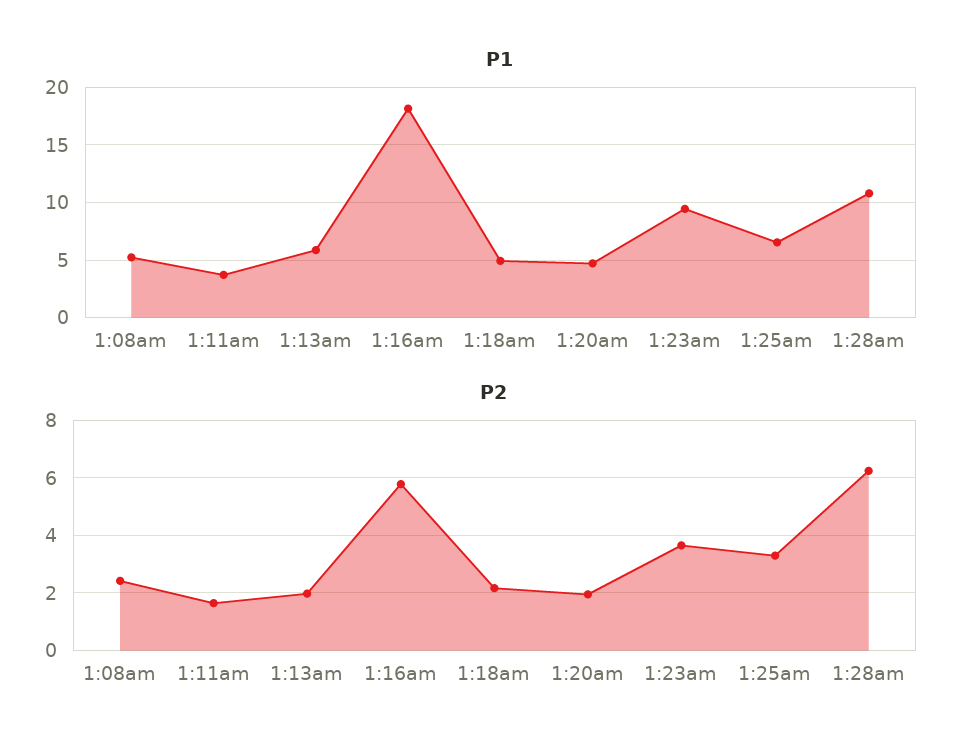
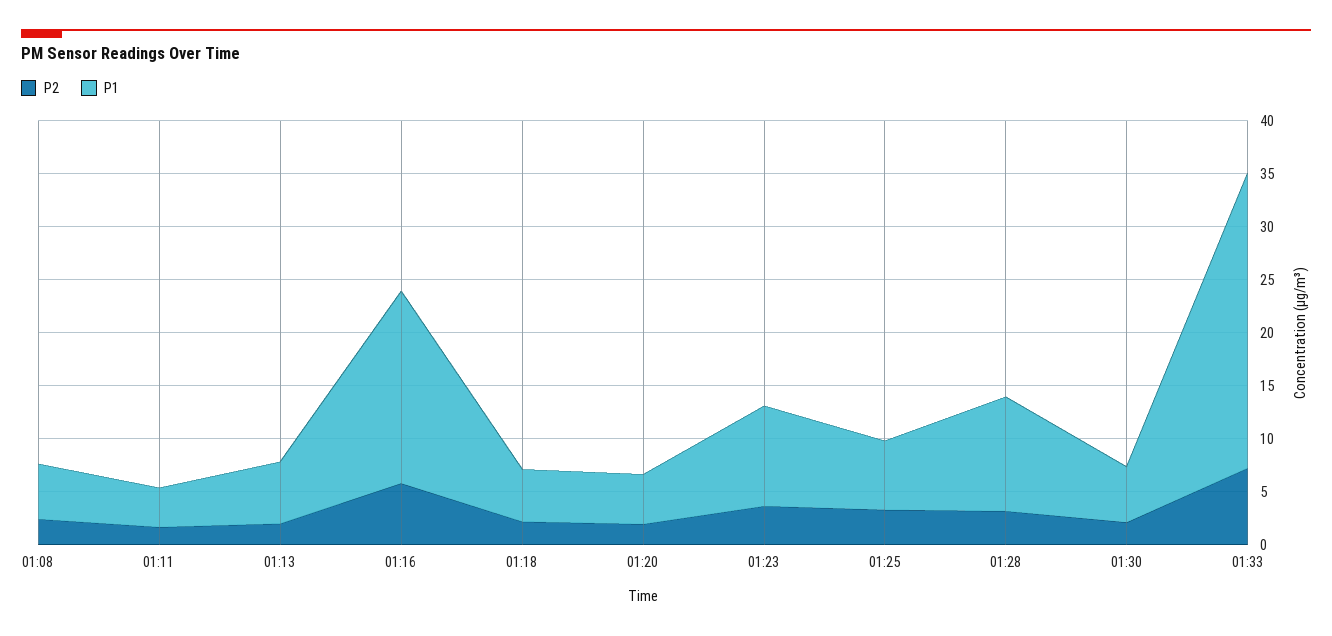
P2, 1:28am: 6.25 -> 3
P2, 01:30: none -> 2
P1, 01:30: none -> 5
P2, 01:33: none -> 7
P1, 01:33: none -> 28

